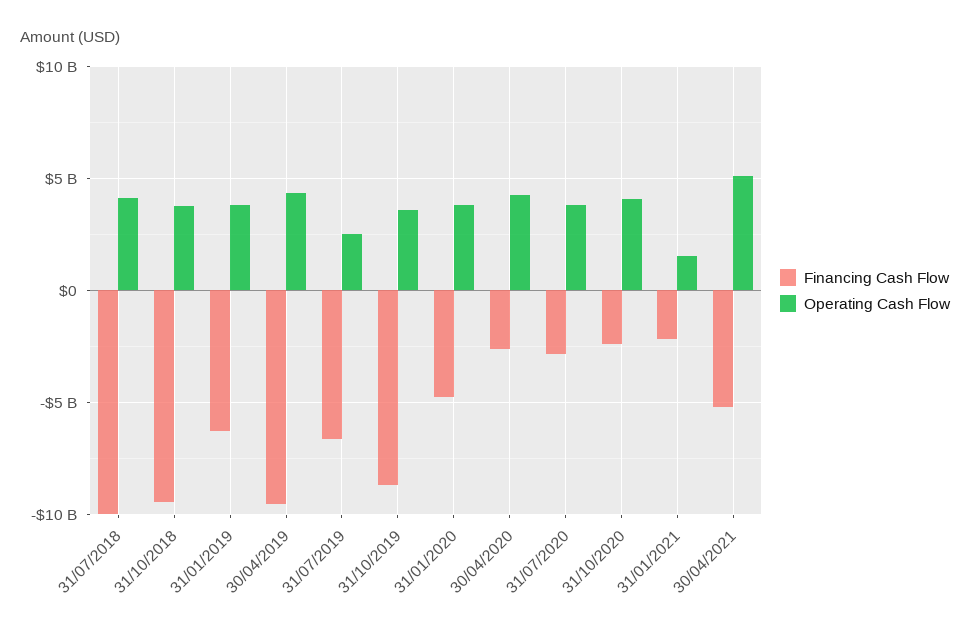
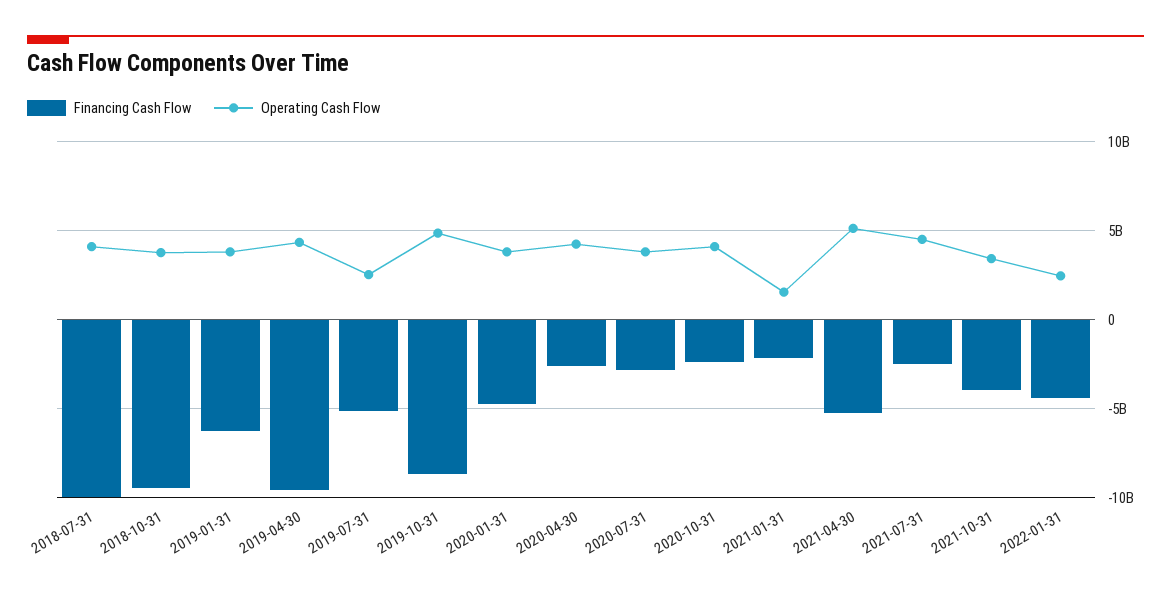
Financing Cash Flow, 31/07/2019: -6500000000 -> -5000000000
Operating Cash Flow, 31/10/2019: 3500000000 -> 5000000000
Financing Cash Flow, 2021-07-31: none -> -2500000000
Operating Cash Flow, 2021-07-31: none -> 4500000000
Financing Cash Flow, 2021-10-31: none -> -4000000000
Operating Cash Flow, 2021-10-31: none -> 3500000000
Financing Cash Flow, 2022-01-31: none -> -4500000000
Operating Cash Flow, 2022-01-31: none -> 2500000000

